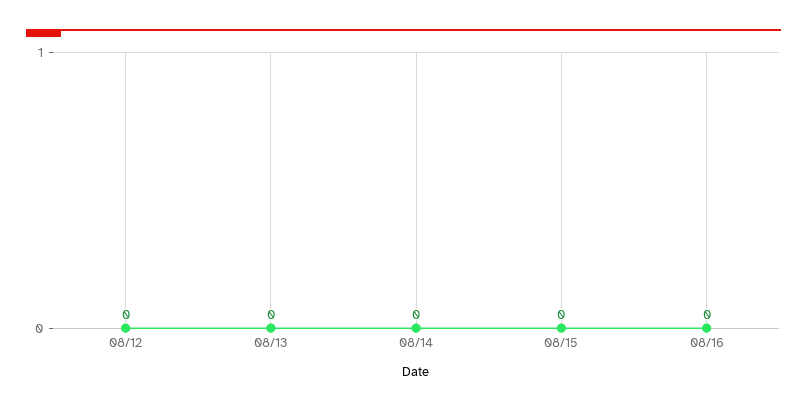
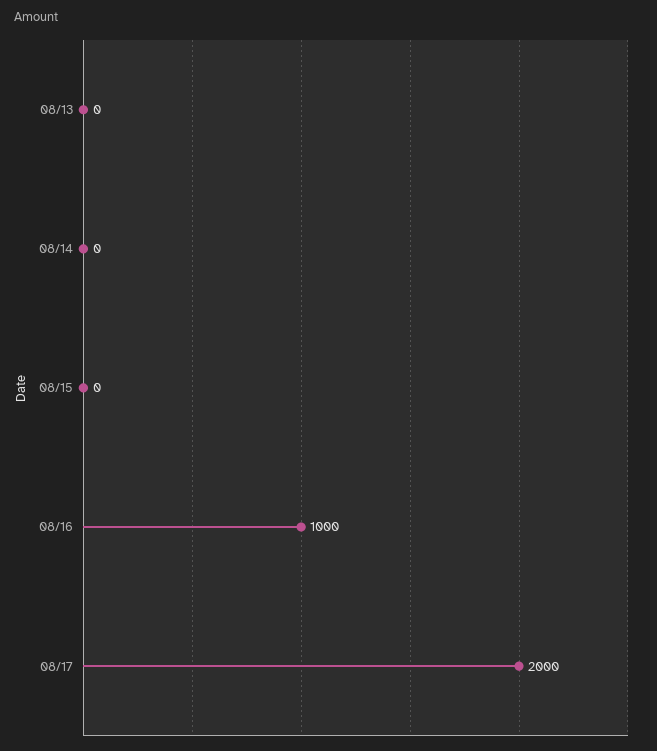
08/12: 0 -> none
08/16: 0 -> 1000
08/17: none -> 2000

